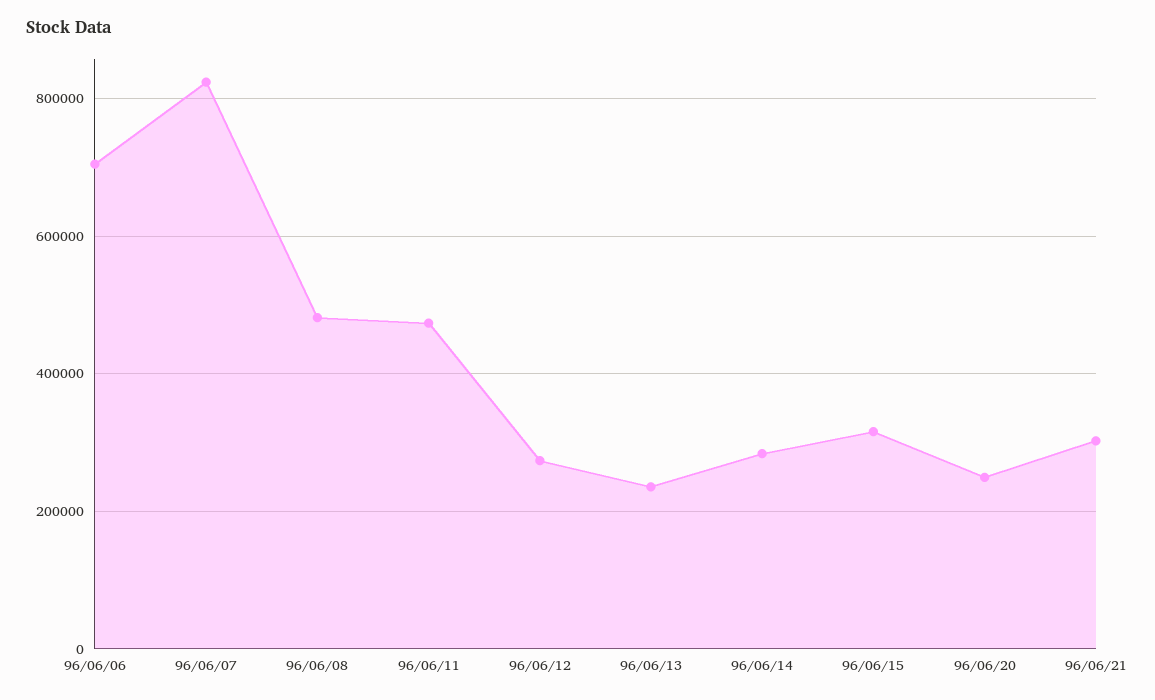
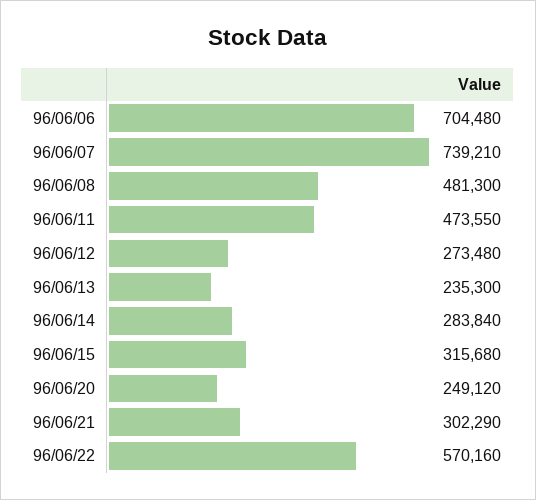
96/06/07: 820000 -> 739210
96/06/22: none -> 570160

